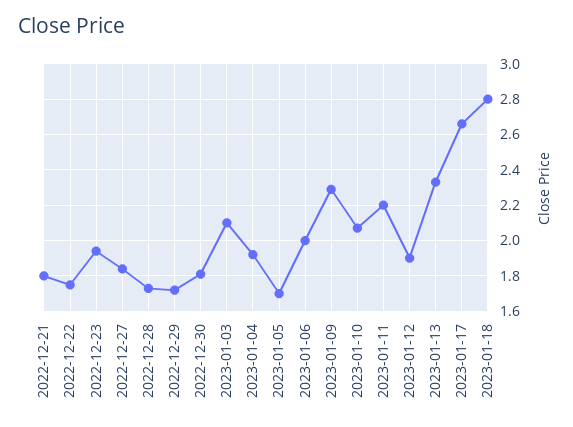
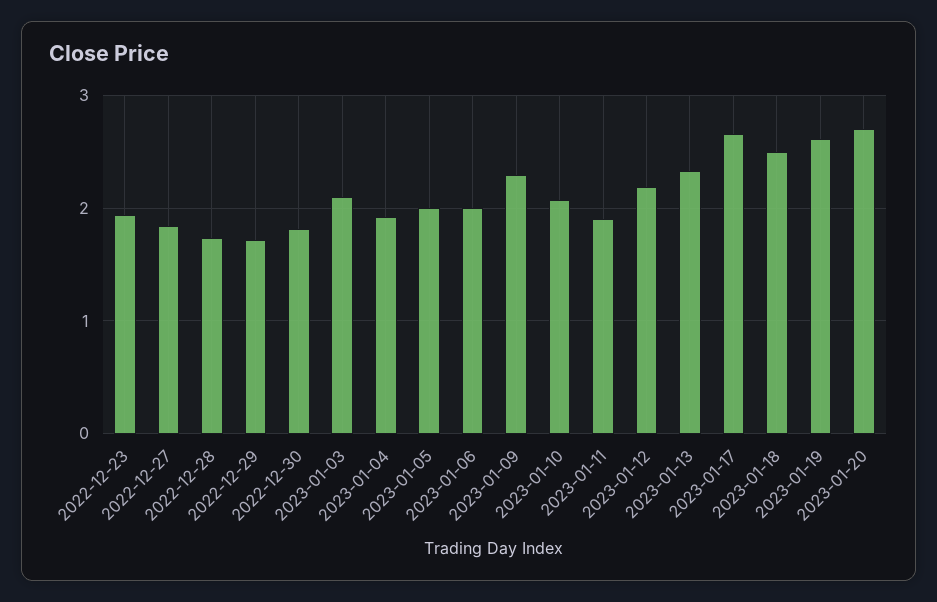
2022-12-21: 1.8 -> none
2022-12-22: 1.75 -> none
2023-01-05: 1.7 -> 2
2023-01-11: 2.2 -> 1.9
2023-01-12: 1.9 -> 2.2
2023-01-18: 2.8 -> 2.5
2023-01-19: none -> 2.6
2023-01-20: none -> 2.7

